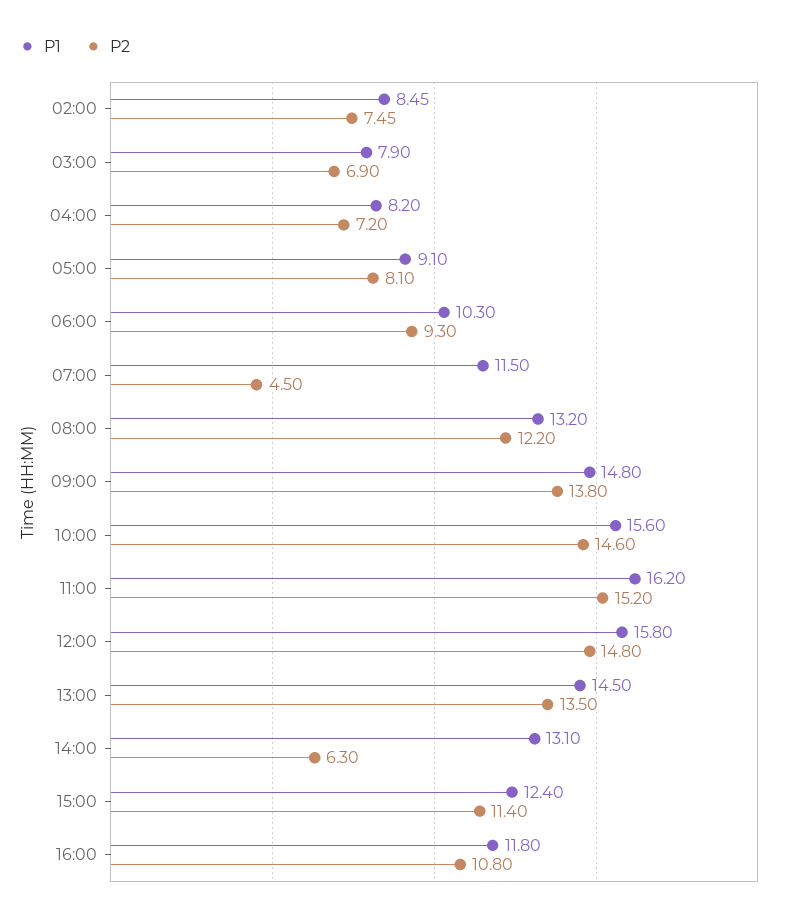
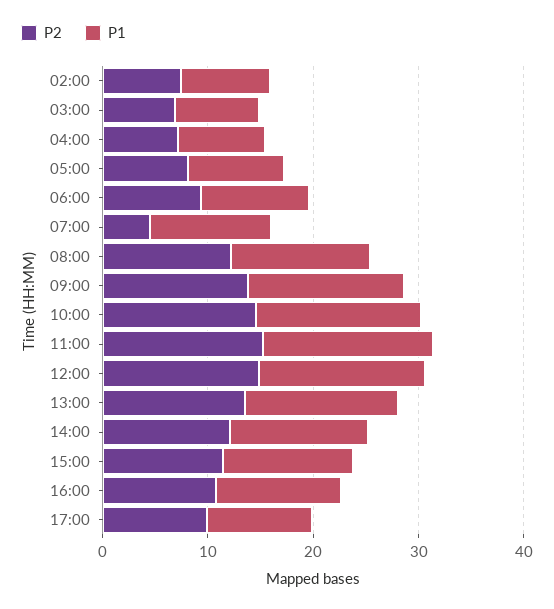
P2, 14:00: 6.3 -> 12
P2, 17:00: none -> 10
P1, 17:00: none -> 10

